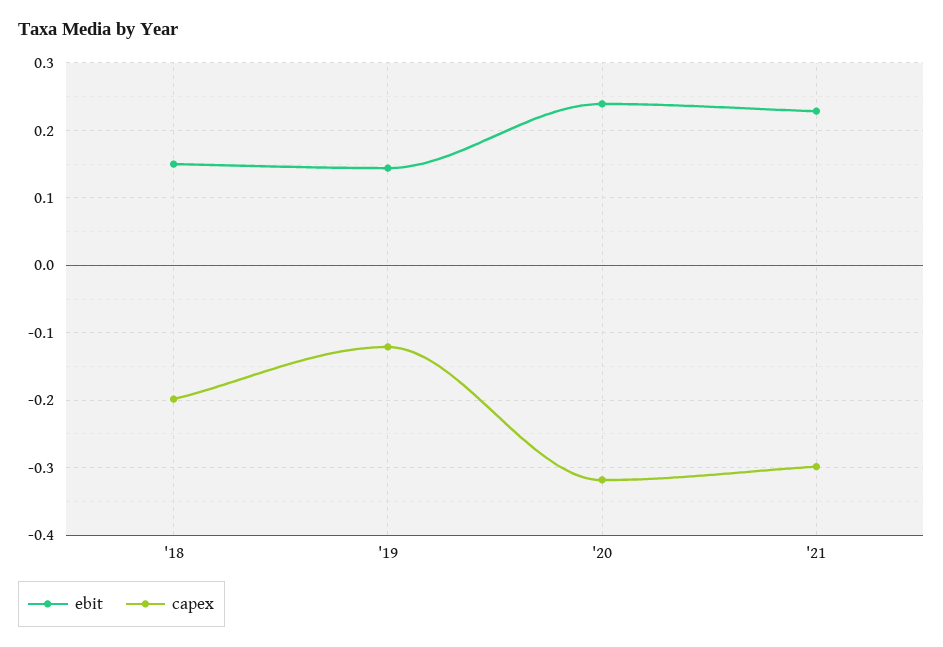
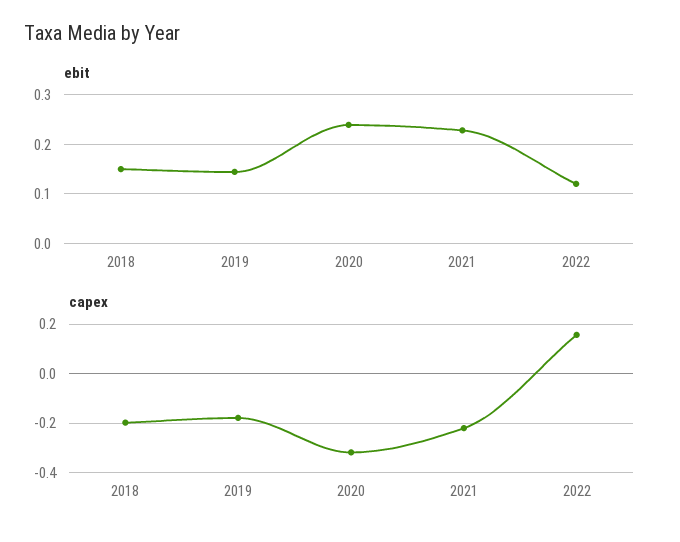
capex, '19: -0.12 -> -0.175
capex, '21: -0.3 -> -0.225
ebit, 2022: none -> 0.12
capex, 2022: none -> 0.15

